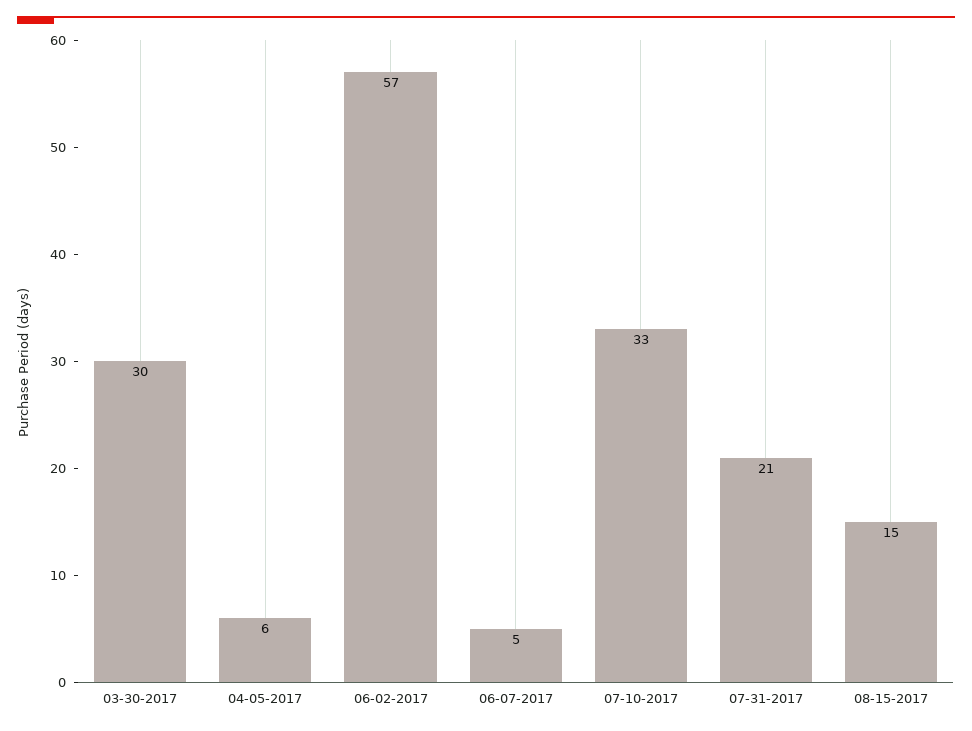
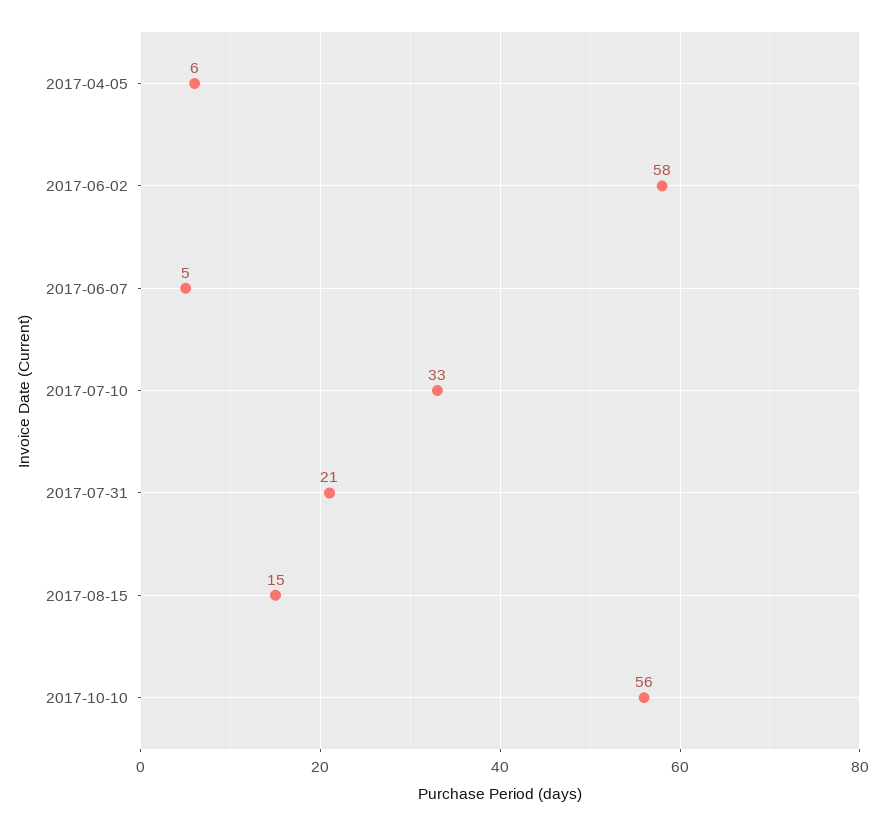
03-30-2017: 30 -> none
06-02-2017: 57 -> 58
2017-10-10: none -> 56

